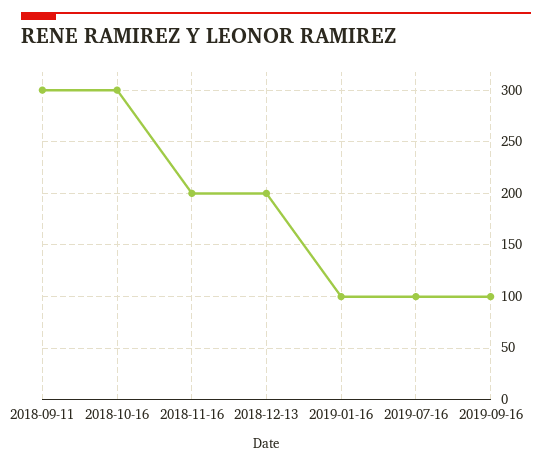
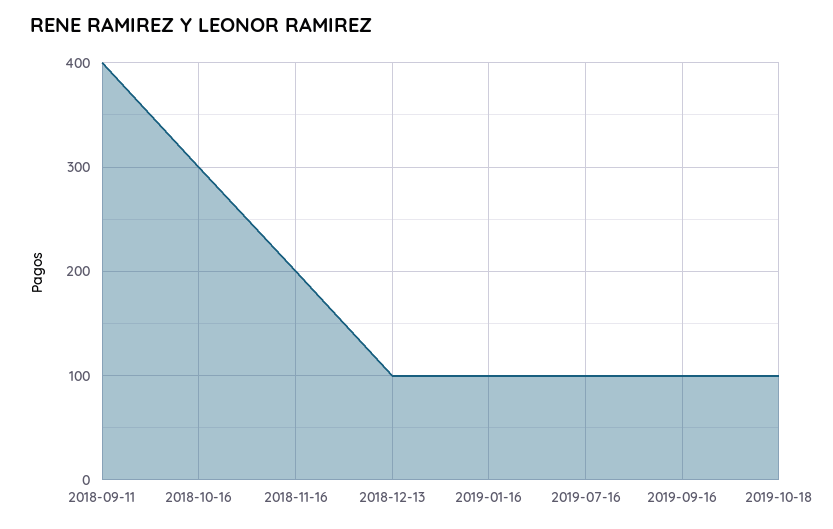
2018-09-11: 300 -> 400
2018-12-13: 200 -> 100
2019-10-18: none -> 100

